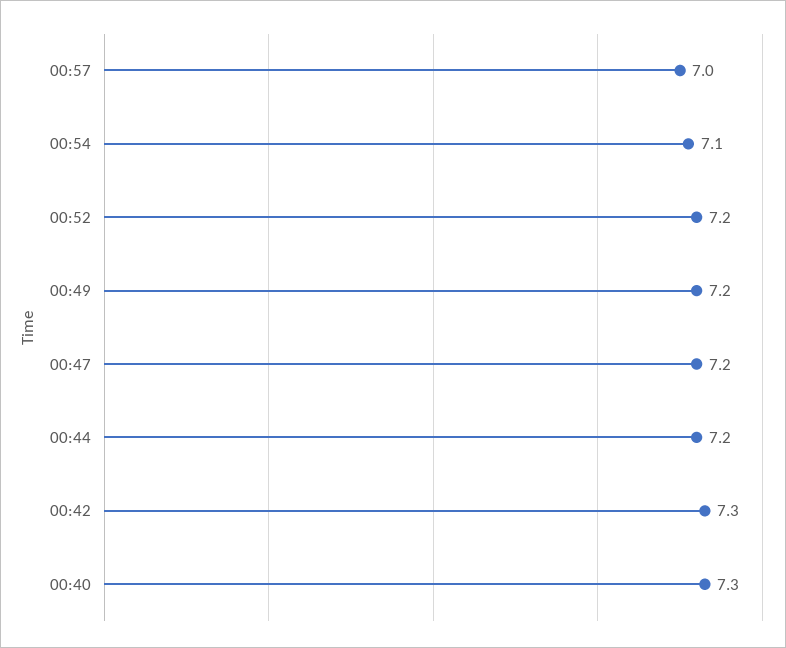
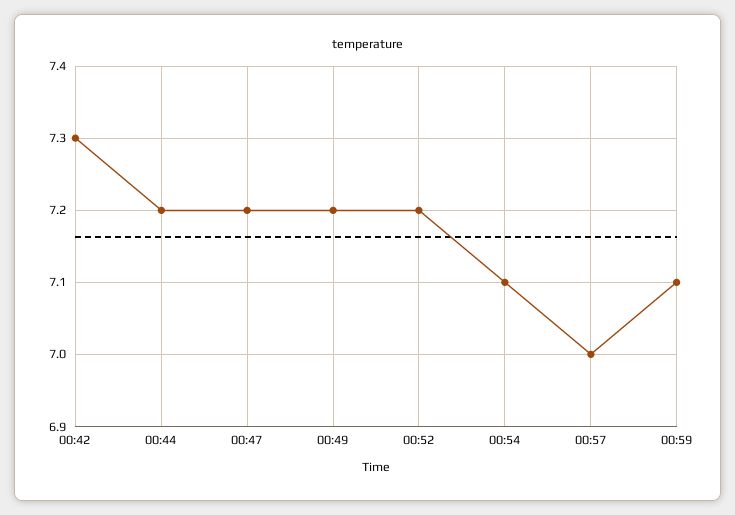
00:40: 7.3 -> none
00:59: none -> 7.1

